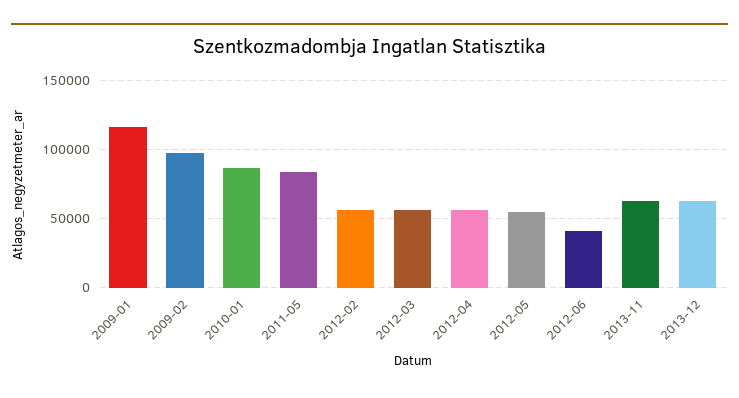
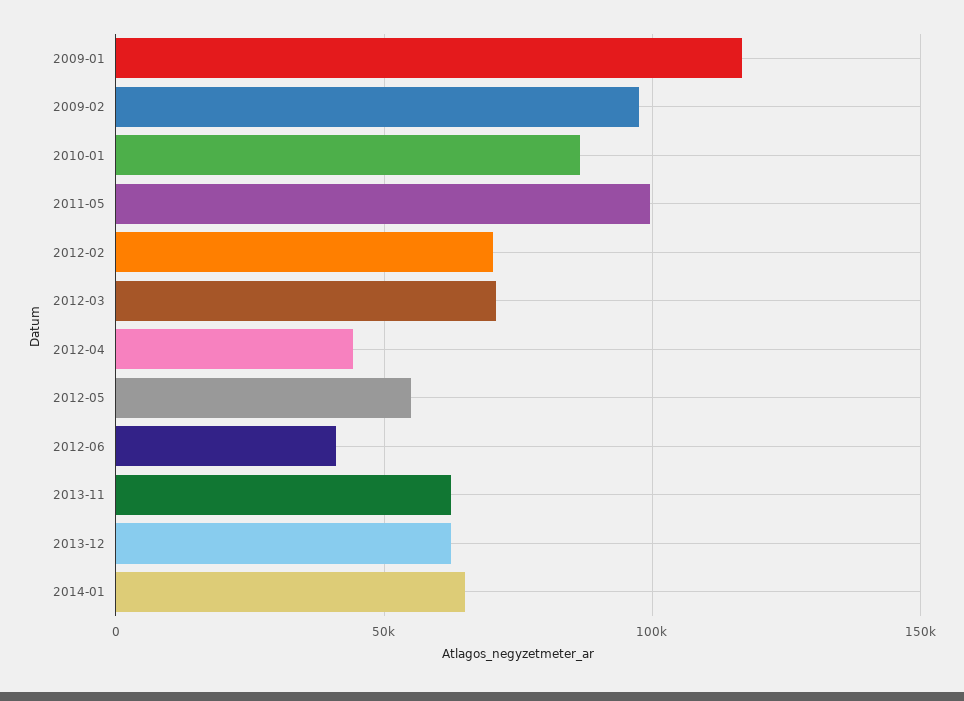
2011-05: 85000 -> 100000
2012-02: 55000 -> 70000
2012-03: 55000 -> 70000
2012-04: 55000 -> 45000
2014-01: none -> 65000

